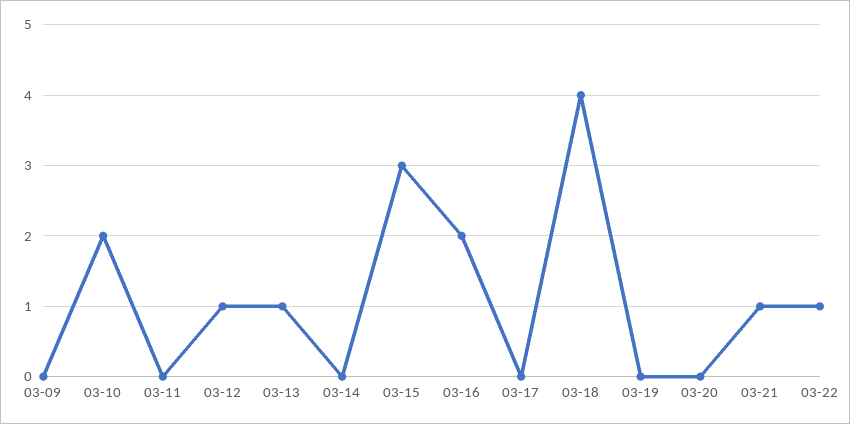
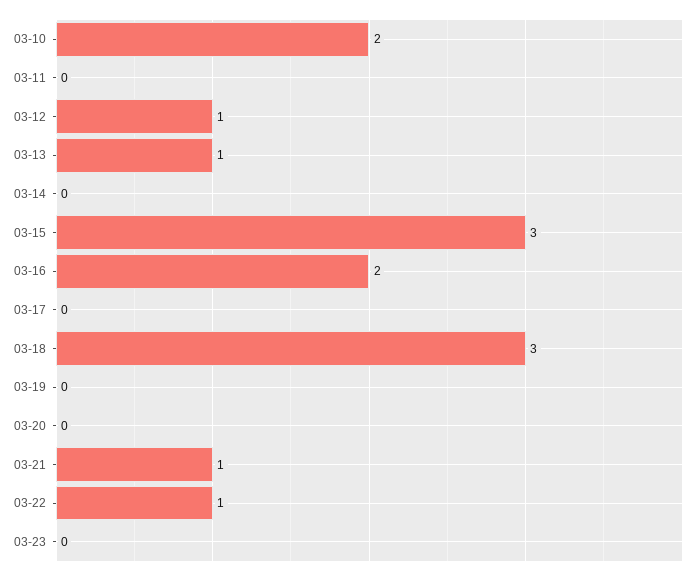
03-09: 0 -> none
03-18: 4 -> 3
03-23: none -> 0

